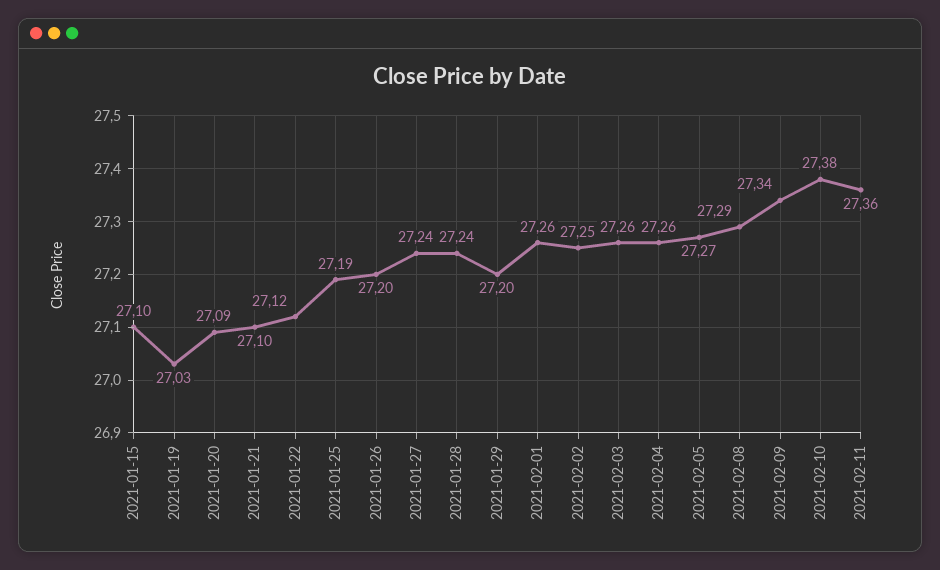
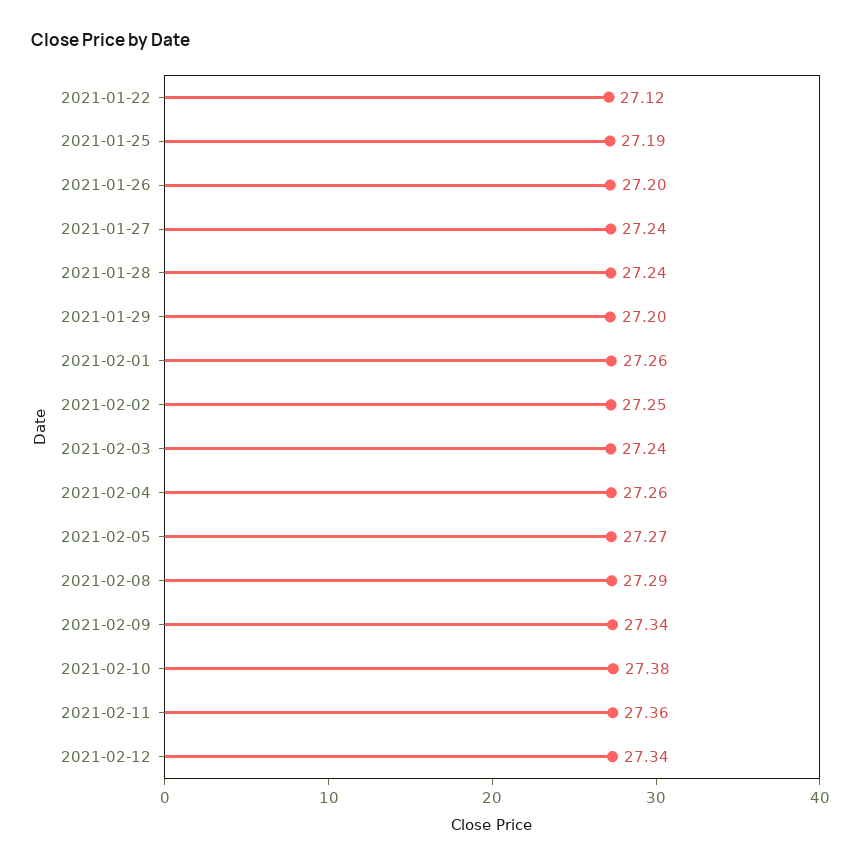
2021-01-15: 27.1 -> none
2021-01-19: 27.03 -> none
2021-01-20: 27.09 -> none
2021-01-21: 27.1 -> none
2021-02-03: 27.26 -> 27.24
2021-02-12: none -> 27.34

